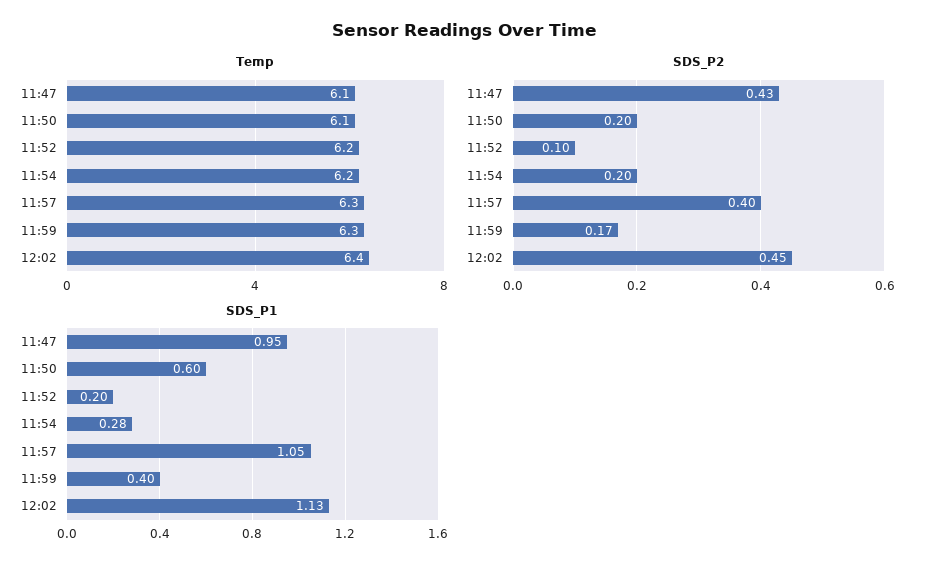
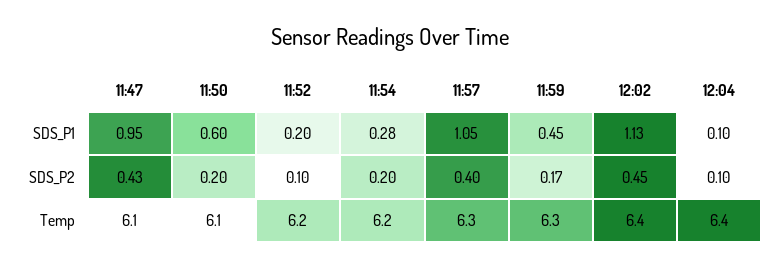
SDS_P1, 11:59: 0.4 -> 0.45
SDS_P1, 12:04: none -> 0.1
SDS_P2, 12:04: none -> 0.1
Temp, 12:04: none -> 6.4

